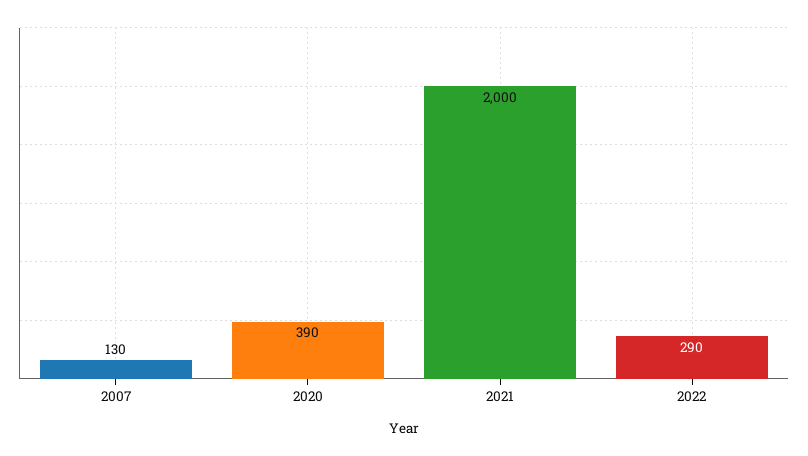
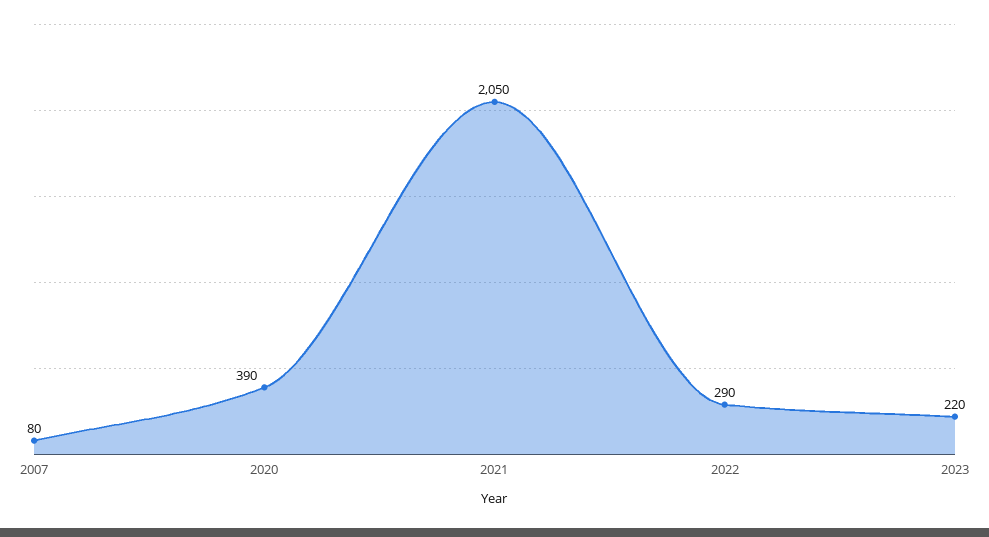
2007: 130 -> 80
2021: 2000 -> 2050
2023: none -> 220

